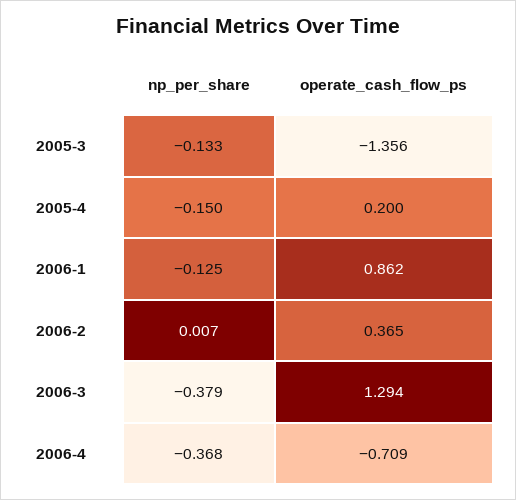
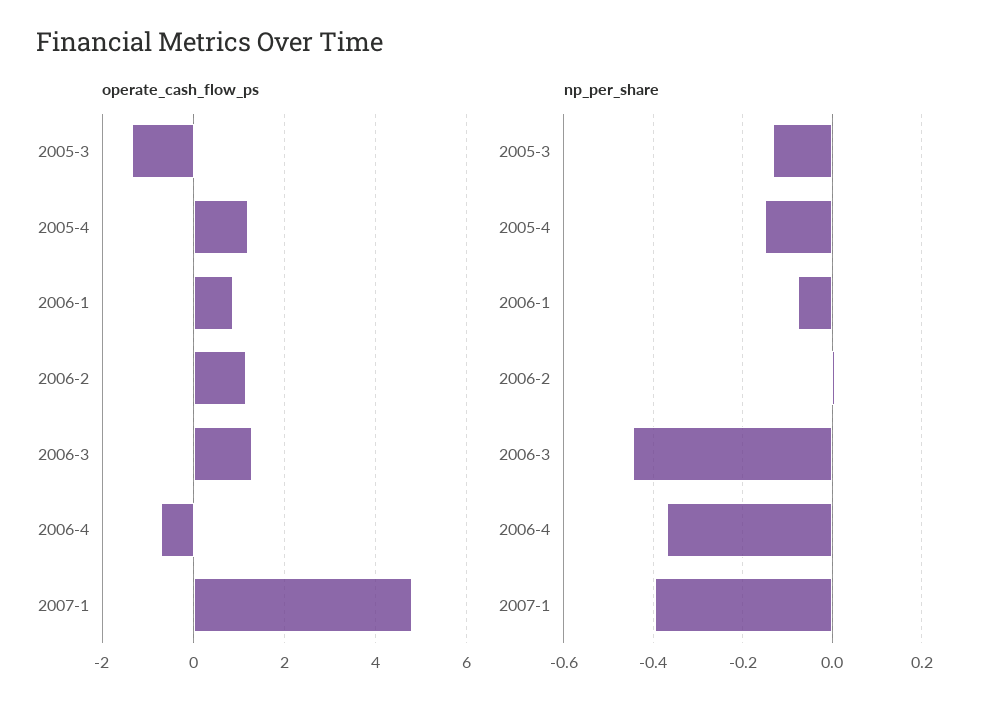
operate_cash_flow_ps, 2005-4: 0.2 -> 1.2
np_per_share, 2006-1: -0.125 -> -0.08
operate_cash_flow_ps, 2006-2: 0.365 -> 1.2
np_per_share, 2006-3: -0.379 -> -0.44
operate_cash_flow_ps, 2007-1: none -> 4.8
np_per_share, 2007-1: none -> -0.4

